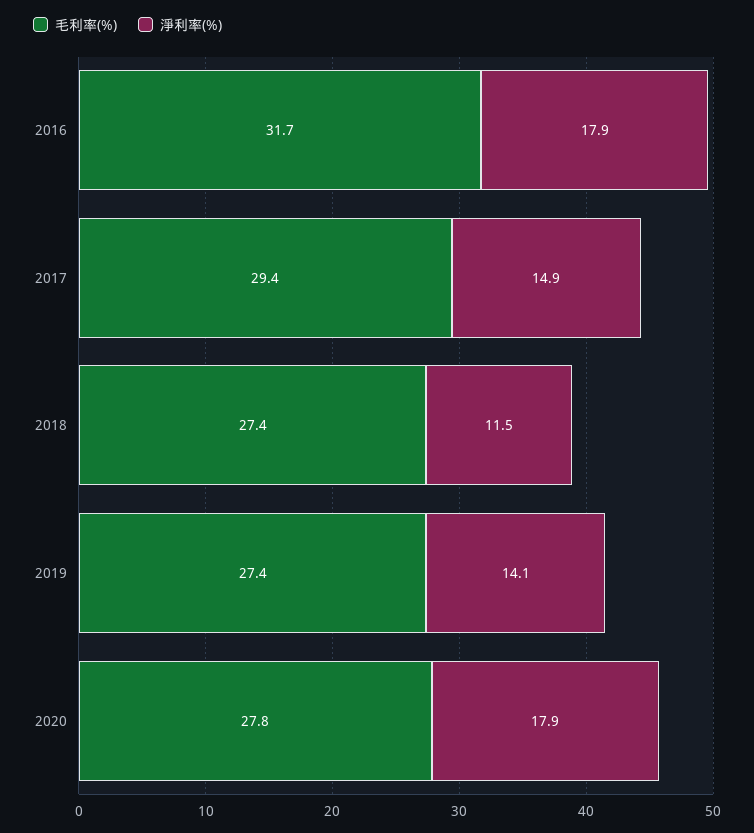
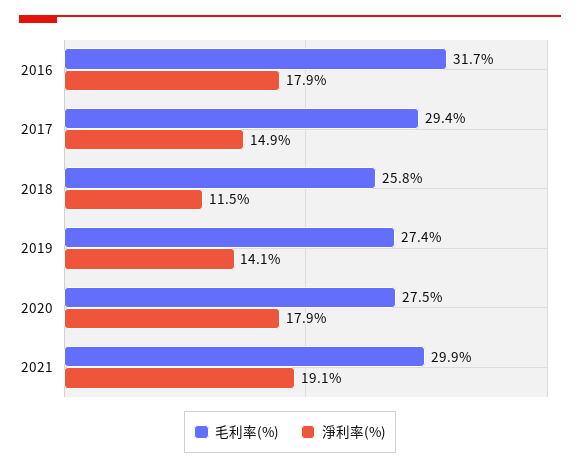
毛利率(%), 2018: 27.4 -> 25.8
毛利率(%), 2020: 27.8 -> 27.5
毛利率(%), 2021: none -> 29.9
淨利率(%), 2021: none -> 19.1

